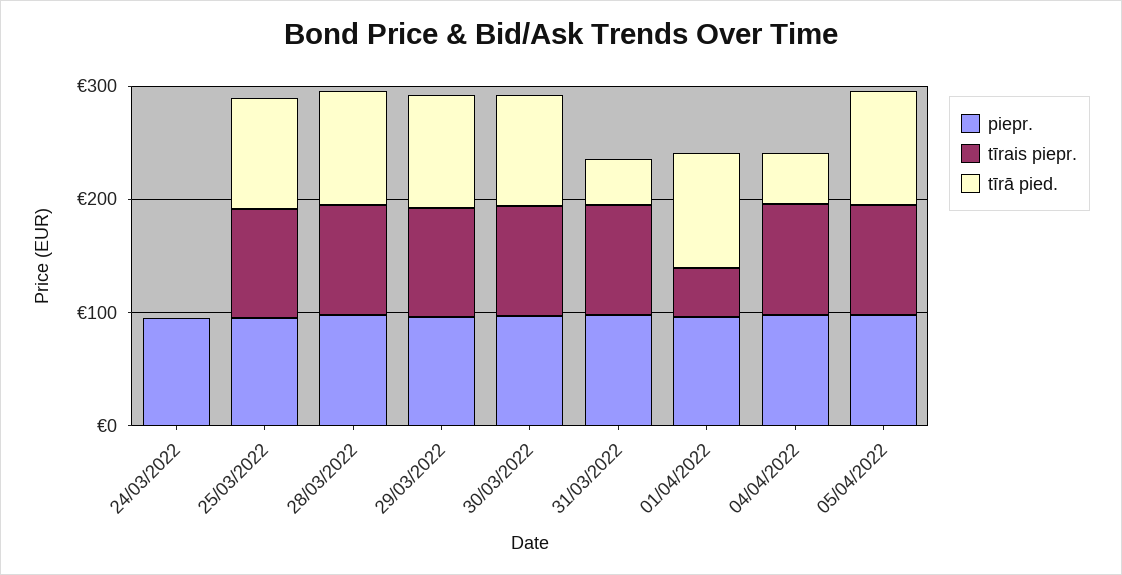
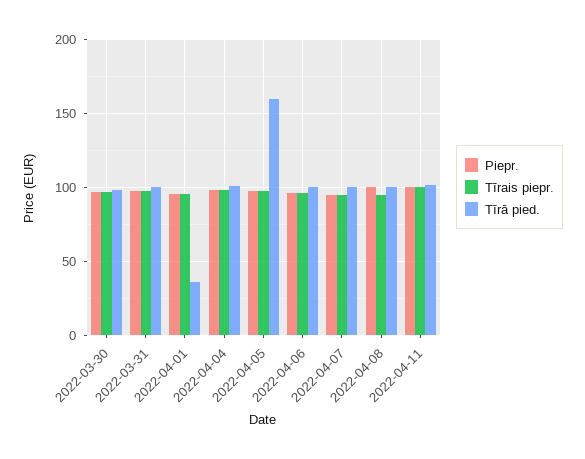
piepr., 24/03/2022: 100 -> none
tīrais piepr., 24/03/2022: 0 -> none
tīrā pied., 24/03/2022: 0 -> none
piepr., 25/03/2022: 100 -> none
tīrais piepr., 25/03/2022: 100 -> none
tīrā pied., 25/03/2022: 100 -> none
piepr., 28/03/2022: 100 -> none
tīrais piepr., 28/03/2022: 100 -> none
tīrā pied., 28/03/2022: 100 -> none
piepr., 29/03/2022: 100 -> none
tīrais piepr., 29/03/2022: 100 -> none
tīrā pied., 29/03/2022: 100 -> none
tīrā pied., 31/03/2022: 40 -> 100
tīrais piepr., 01/04/2022: 40 -> 95
tīrā pied., 01/04/2022: 100 -> 35
tīrā pied., 04/04/2022: 40 -> 100
tīrā pied., 05/04/2022: 100 -> 160
piepr., 2022-04-06: none -> 95
tīrais piepr., 2022-04-06: none -> 95
tīrā pied., 2022-04-06: none -> 100
piepr., 2022-04-07: none -> 95
tīrais piepr., 2022-04-07: none -> 95
tīrā pied., 2022-04-07: none -> 100
piepr., 2022-04-08: none -> 100
tīrais piepr., 2022-04-08: none -> 95
tīrā pied., 2022-04-08: none -> 100
piepr., 2022-04-11: none -> 100
tīrais piepr., 2022-04-11: none -> 100
tīrā pied., 2022-04-11: none -> 100

